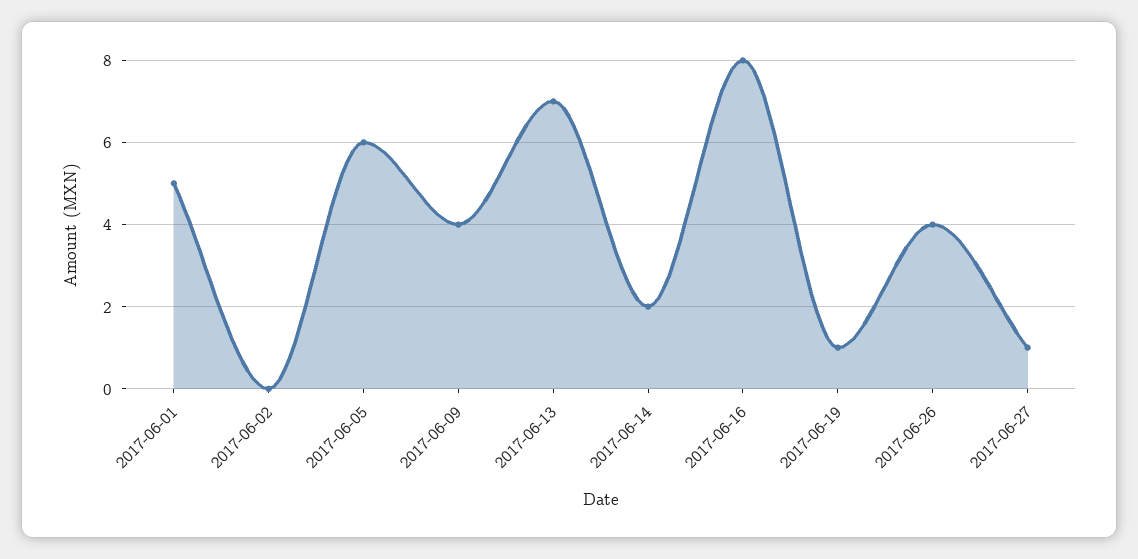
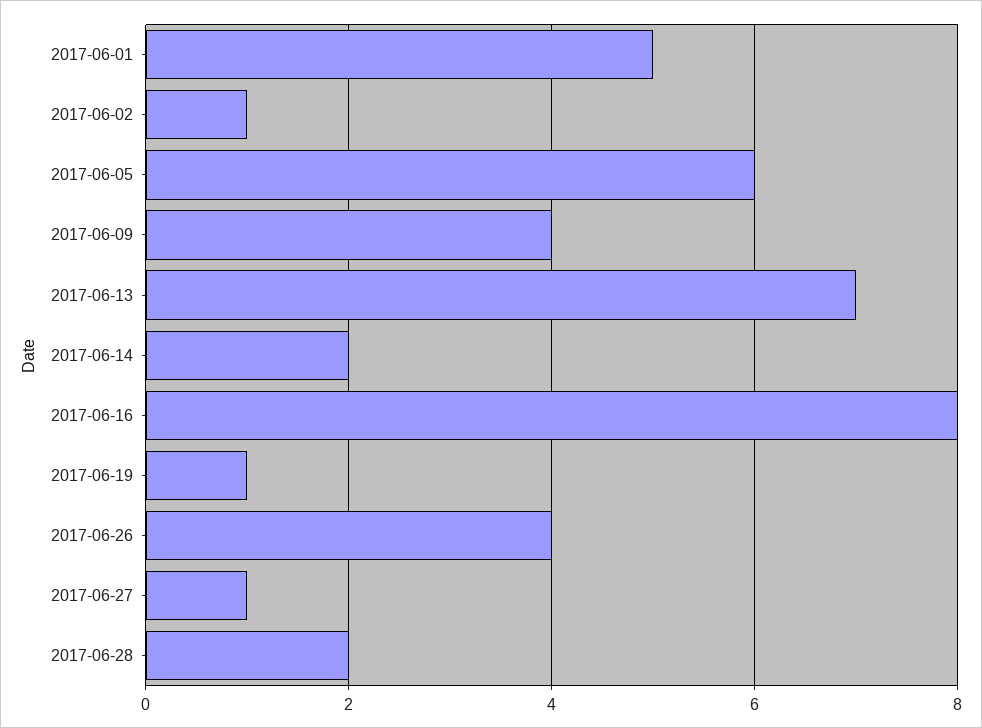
2017-06-02: 0 -> 1
2017-06-28: none -> 2

